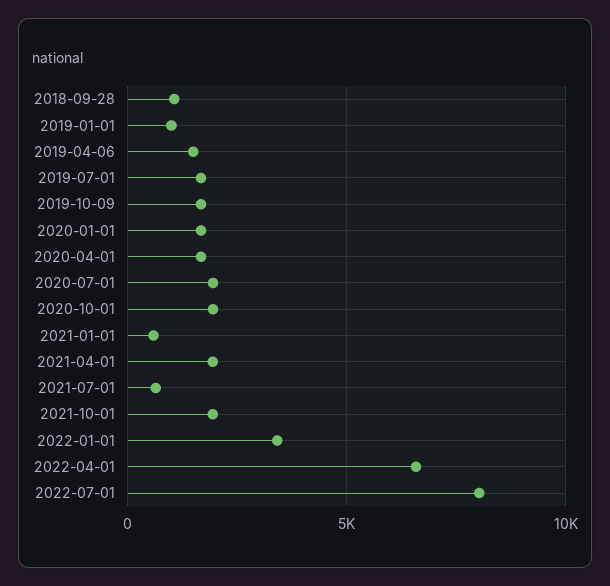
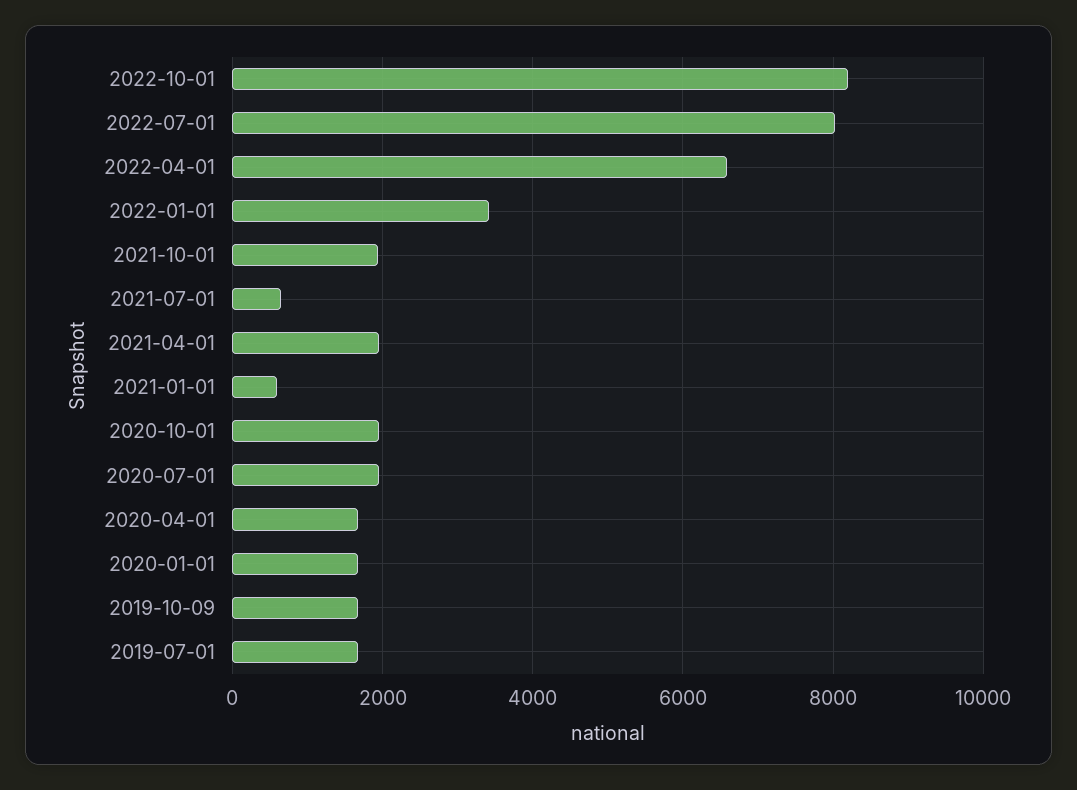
2018-09-28: 1000 -> none
2019-01-01: 1000 -> none
2019-04-06: 1500 -> none
2022-10-01: none -> 8200

